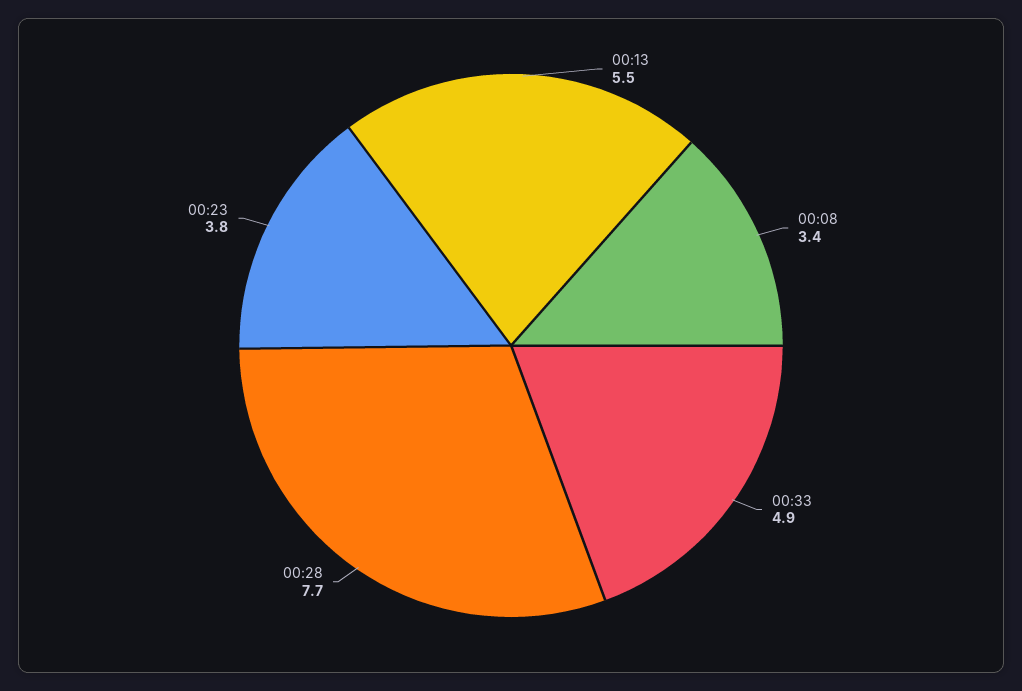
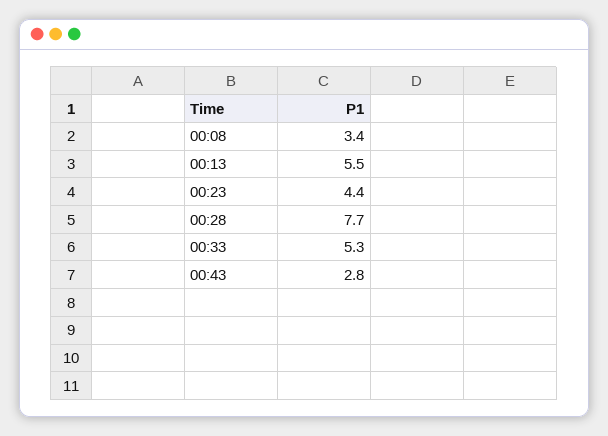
00:33: 4.9 -> 5.3
00:23: 3.8 -> 4.4
00:43: none -> 2.8

